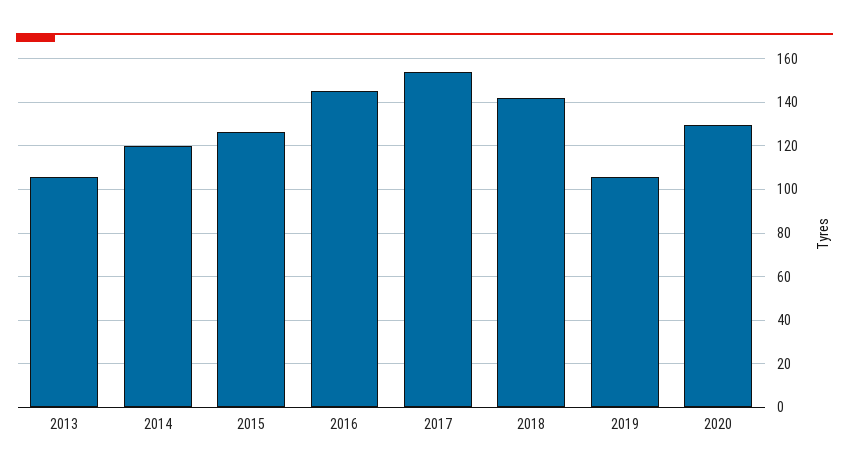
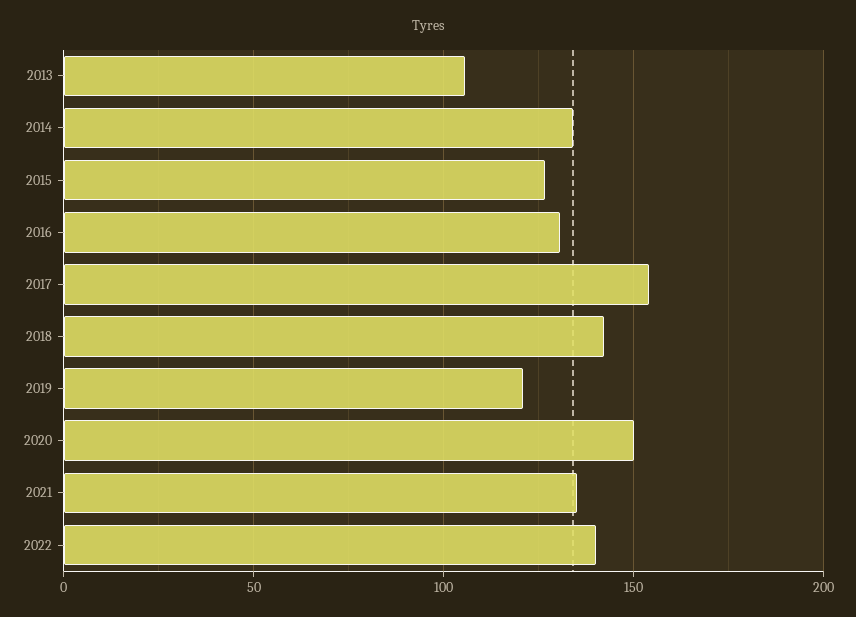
2014: 120 -> 135
2016: 145 -> 130
2019: 105 -> 120
2020: 130 -> 150
2021: none -> 135
2022: none -> 140

